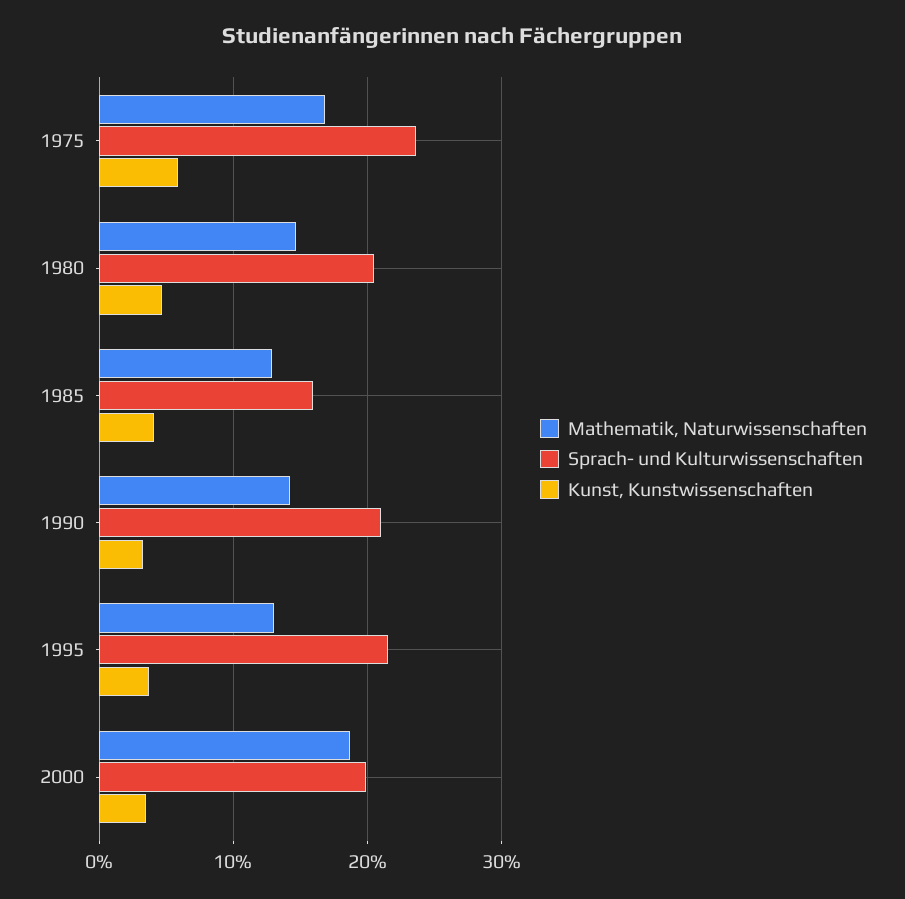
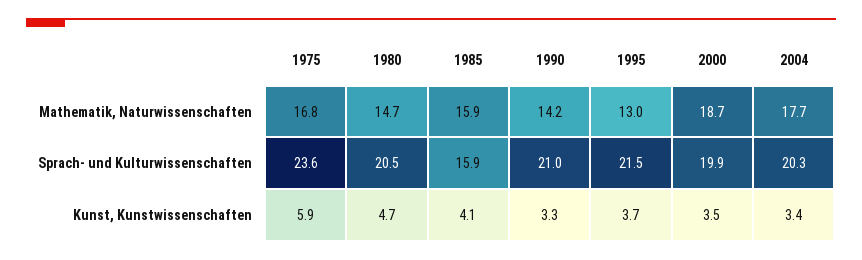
Mathematik, Naturwissenschaften, 1985: 13 -> 15.9
Mathematik, Naturwissenschaften, 2004: none -> 17.7
Sprach- und Kulturwissenschaften, 2004: none -> 20.3
Kunst, Kunstwissenschaften, 2004: none -> 3.4

